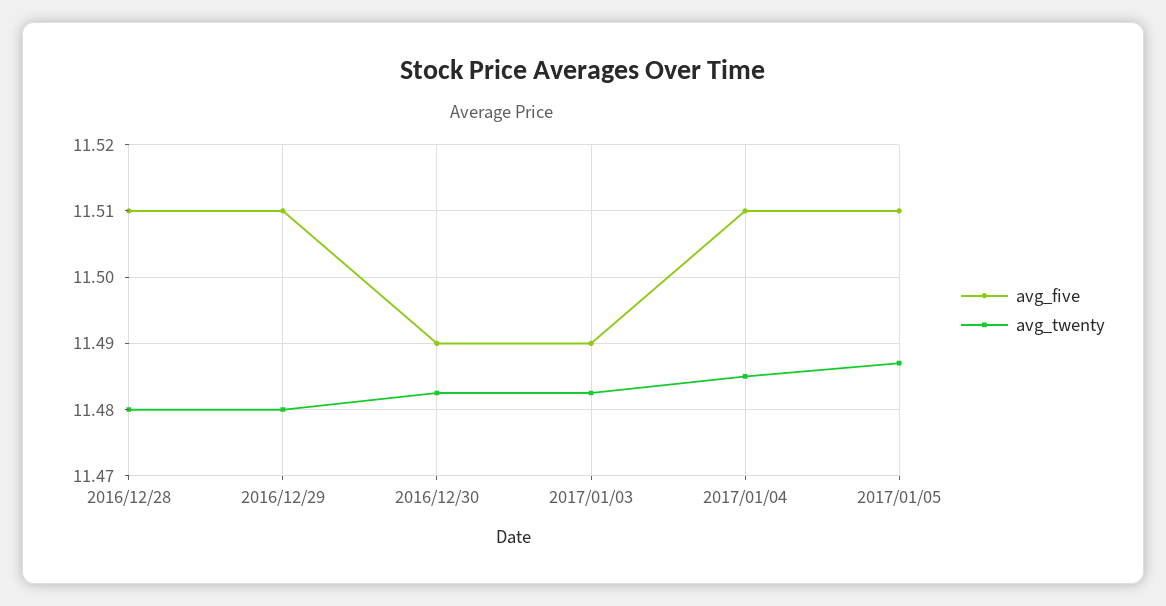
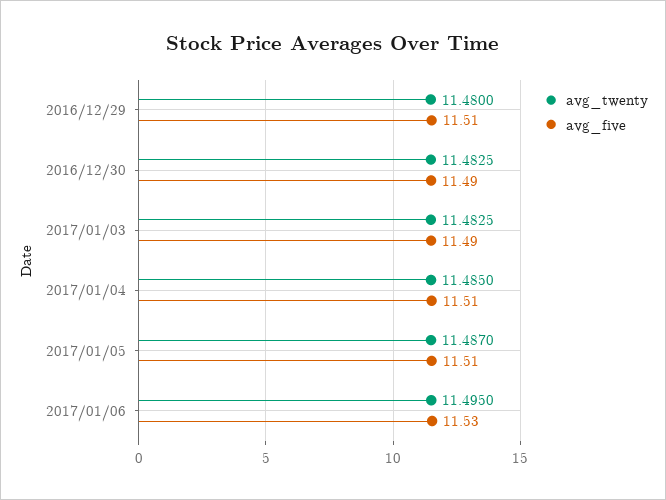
avg_five, 2016/12/28: 11.51 -> none
avg_twenty, 2016/12/28: 11.48 -> none
avg_twenty, 2017/01/06: none -> 11.495
avg_five, 2017/01/06: none -> 11.53

